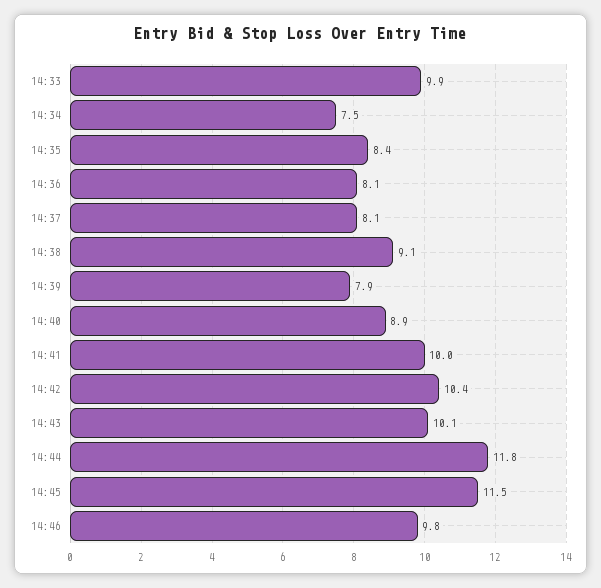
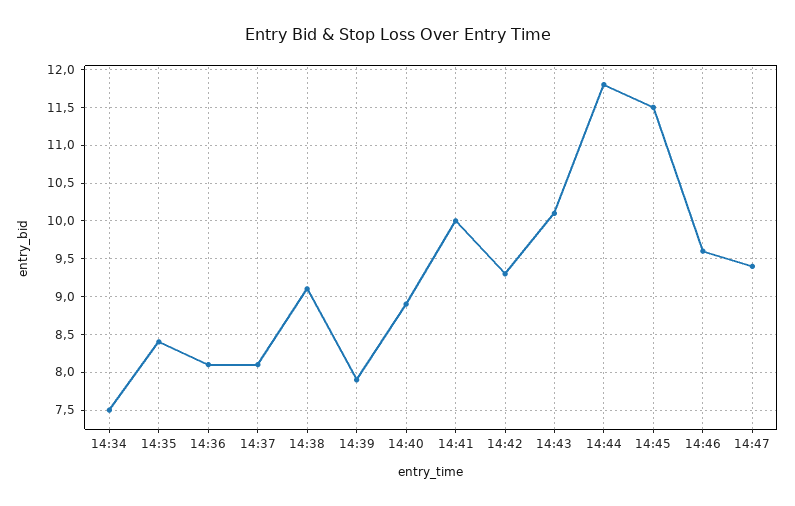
14:33: 9.9 -> none
14:42: 10.4 -> 9.3
14:46: 9.8 -> 9.6
14:47: none -> 9.4

